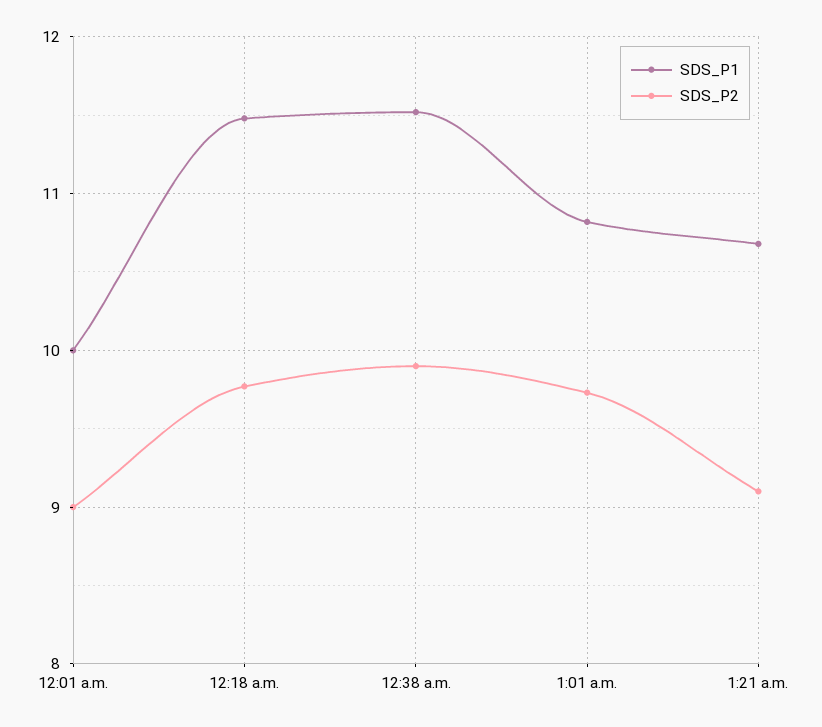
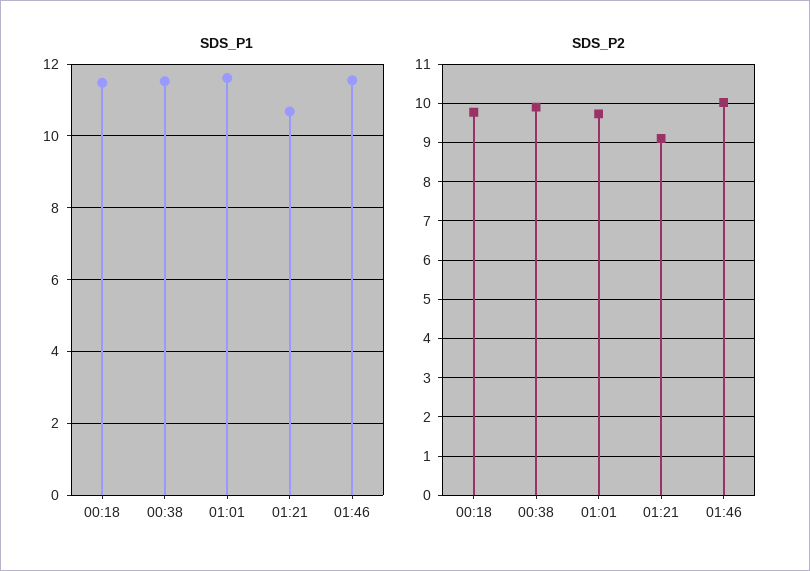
SDS_P1, 12:01 a.m.: 10 -> none
SDS_P2, 12:01 a.m.: 9 -> none
SDS_P1, 1:01 a.m.: 10.8 -> 11.6
SDS_P1, 01:46: none -> 11.6
SDS_P2, 01:46: none -> 10

